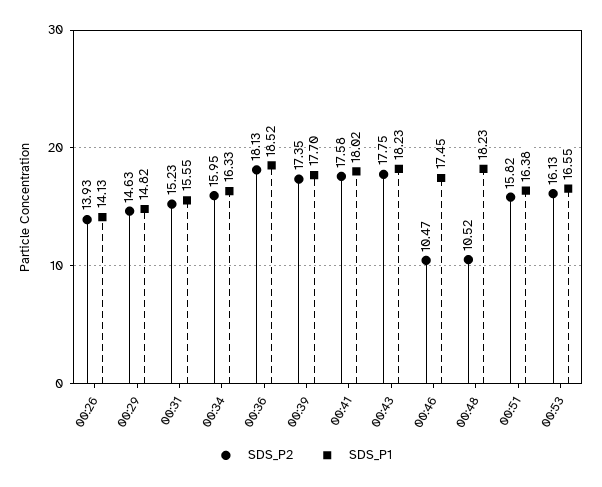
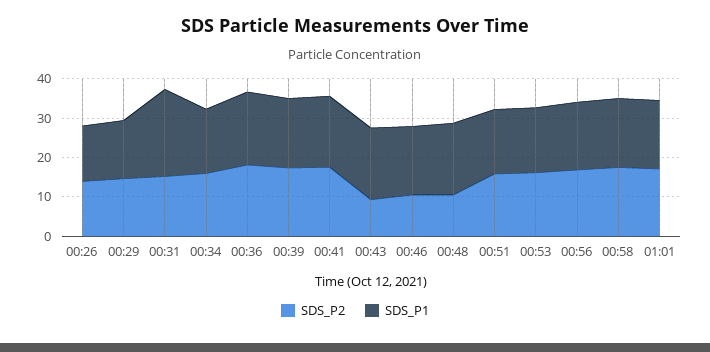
SDS_P1, 00:31: 15.55 -> 22.5
SDS_P2, 00:43: 17.75 -> 10
SDS_P2, 00:56: none -> 17.5
SDS_P1, 00:56: none -> 17.5
SDS_P2, 00:58: none -> 17.5
SDS_P1, 00:58: none -> 17.5
SDS_P2, 01:01: none -> 17.5
SDS_P1, 01:01: none -> 17.5

